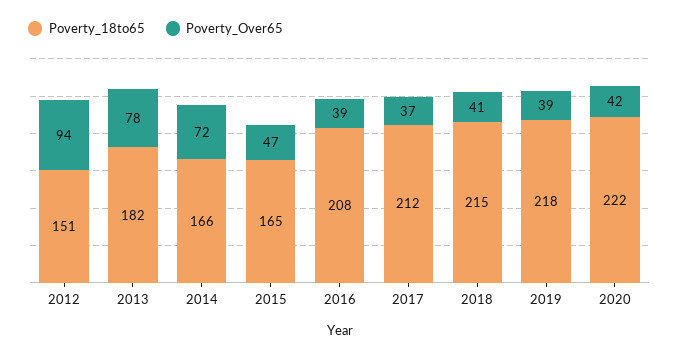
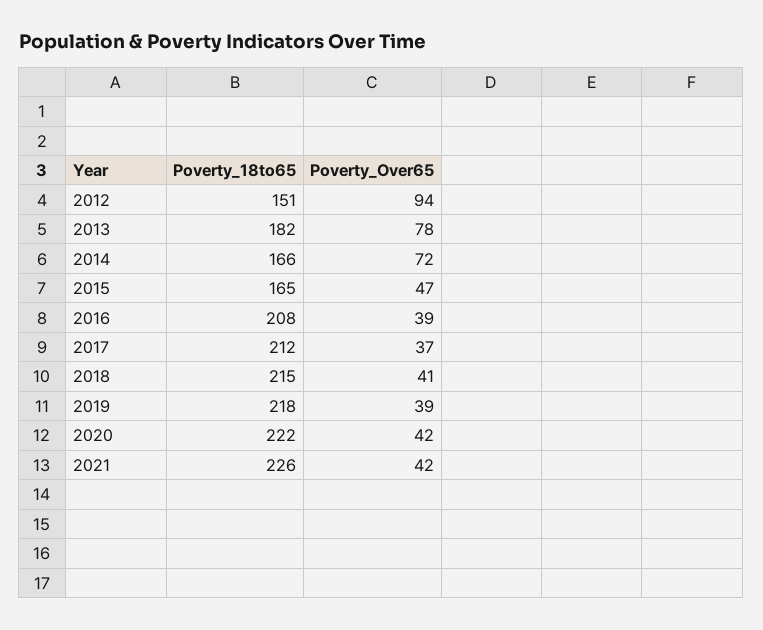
Poverty_18to65, 2021: none -> 226
Poverty_Over65, 2021: none -> 42

